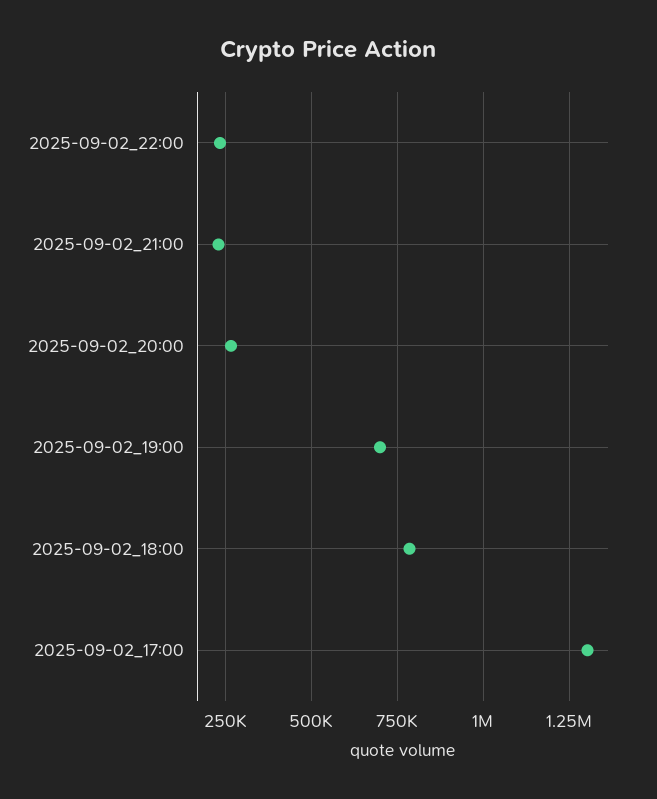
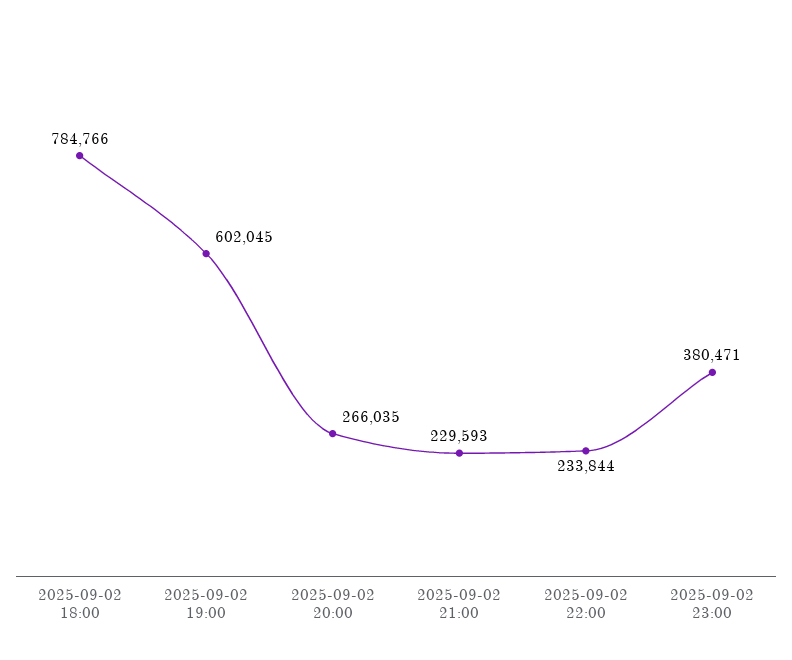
2025-09-02_19:00: 700000 -> 602045
2025-09-02_17:00: 1300000 -> none
2025-09-02 23:00: none -> 380471

